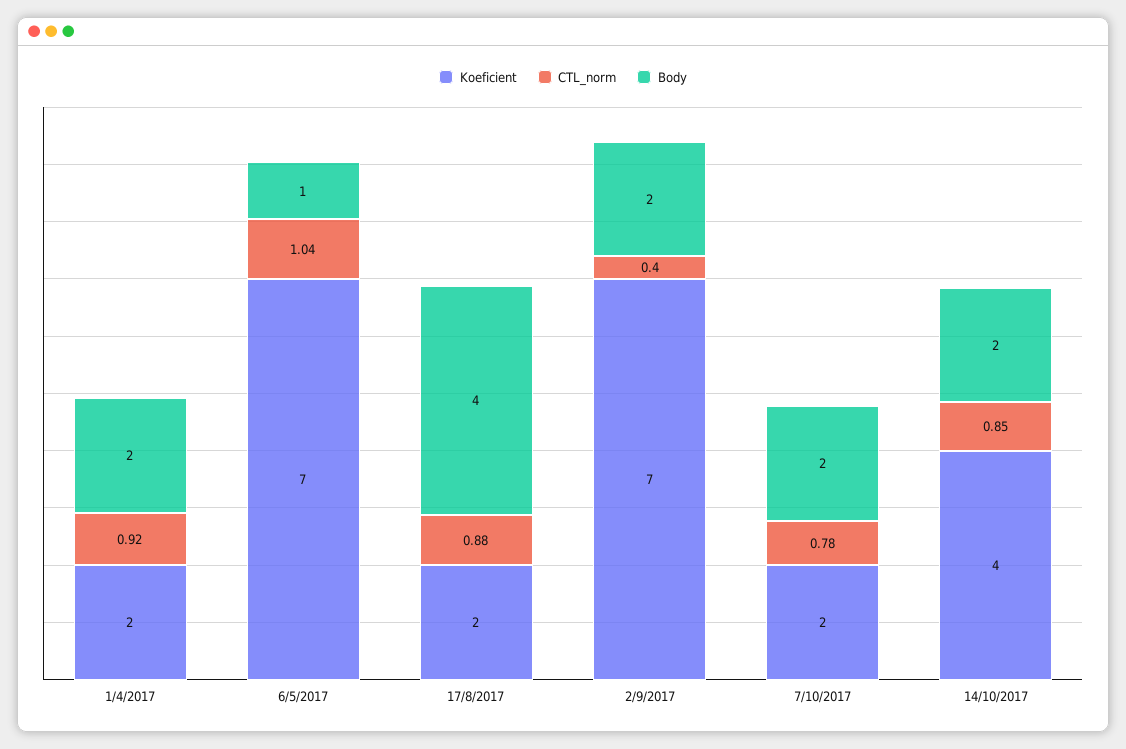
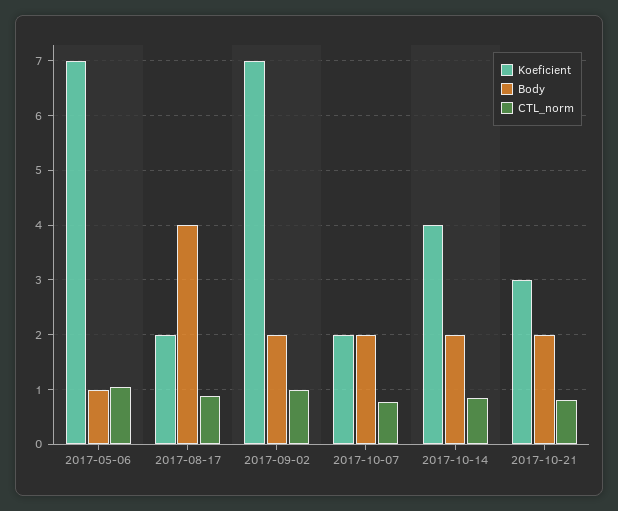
Koeficient, 1/4/2017: 2 -> none
CTL_norm, 1/4/2017: 0.92 -> none
Body, 1/4/2017: 2 -> none
CTL_norm, 2/9/2017: 0.4 -> 1
Koeficient, 2017-10-21: none -> 3
Body, 2017-10-21: none -> 2
CTL_norm, 2017-10-21: none -> 0.8

